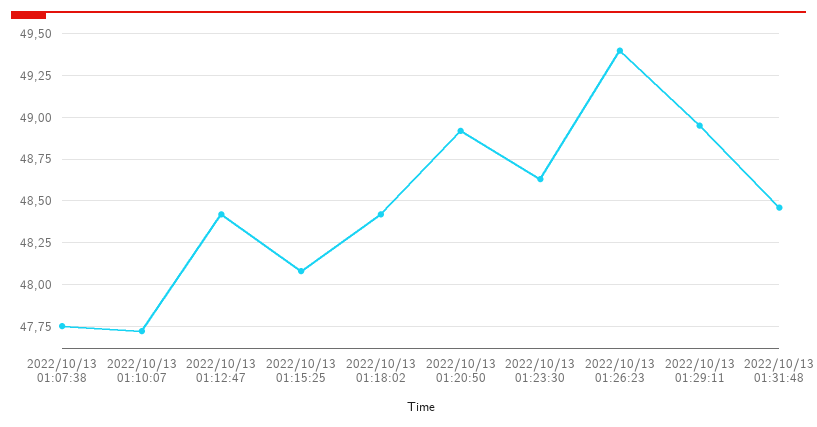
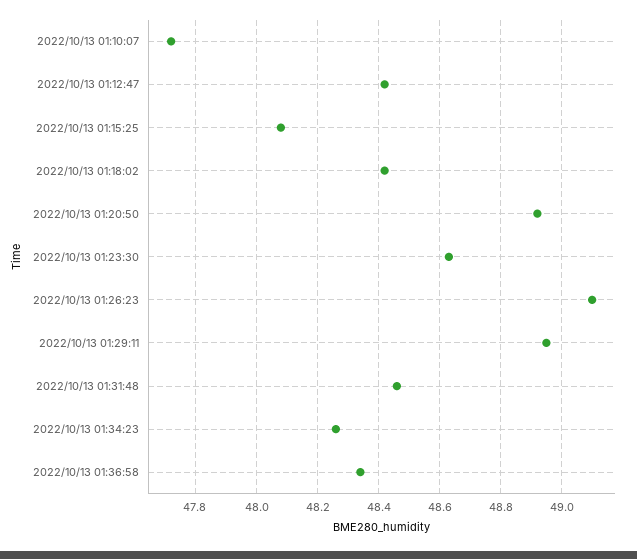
2022/10/13 01:07:38: 47.75 -> none
2022/10/13 01:26:23: 49.4 -> 49.1
2022/10/13 01:34:23: none -> 48.25
2022/10/13 01:36:58: none -> 48.35

